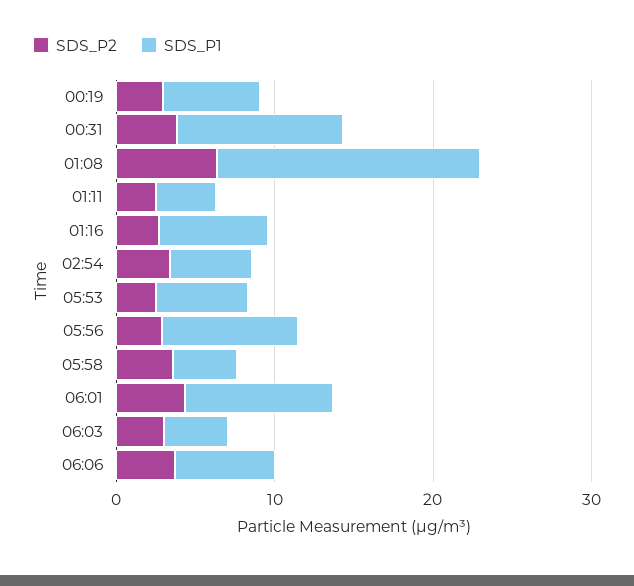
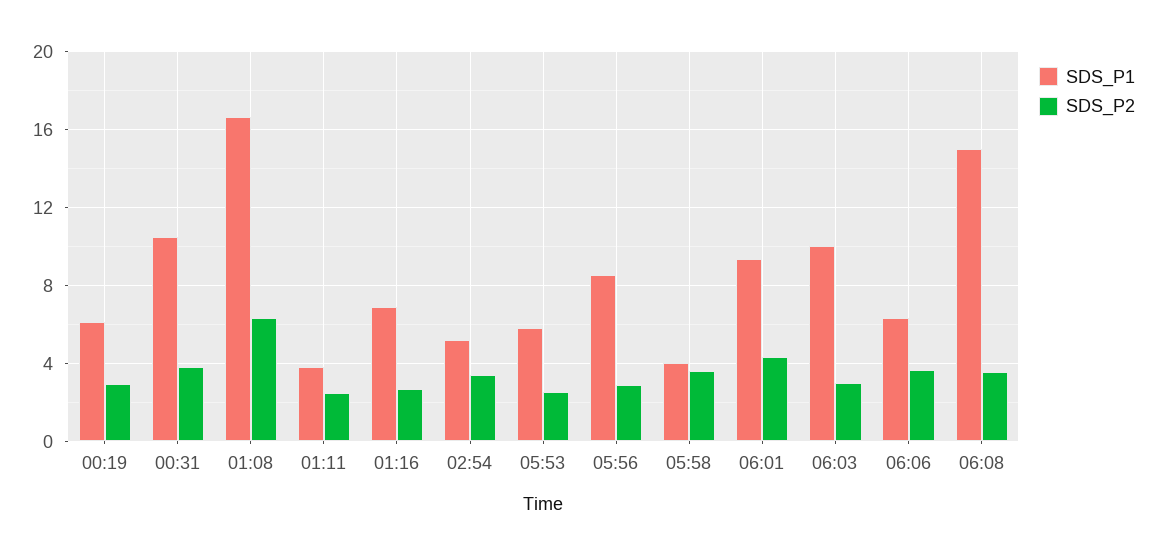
SDS_P1, 06:03: 4 -> 10
SDS_P1, 06:08: none -> 15
SDS_P2, 06:08: none -> 3.5

